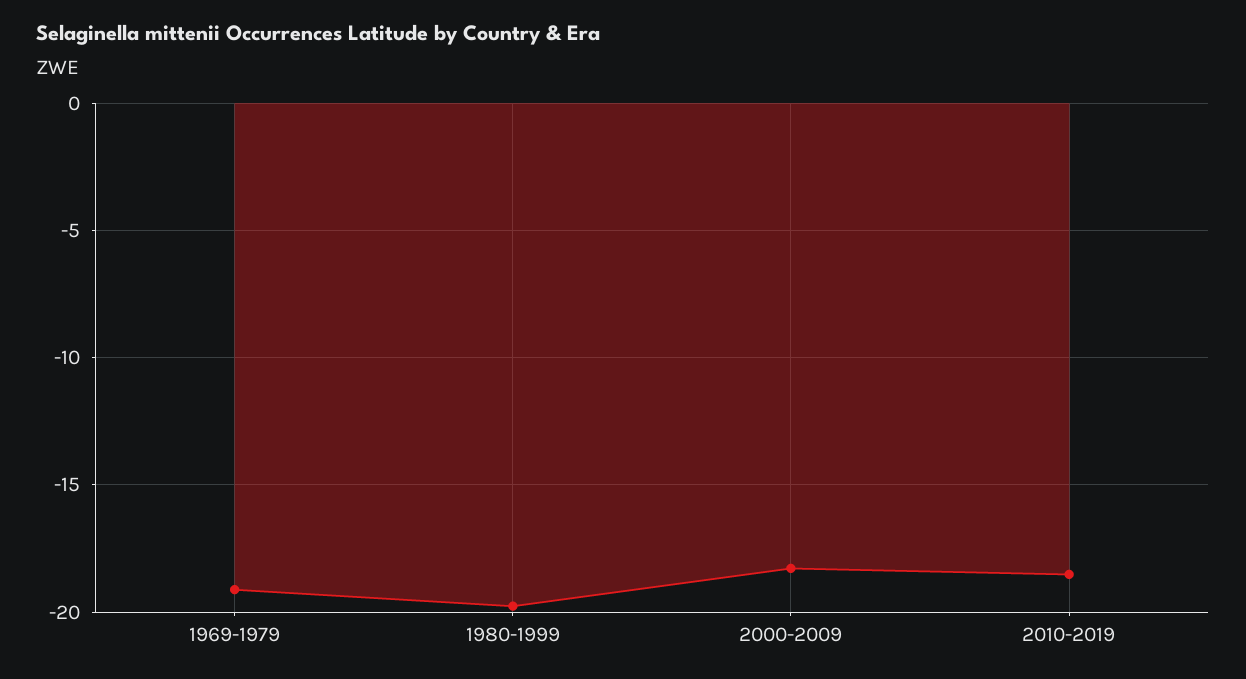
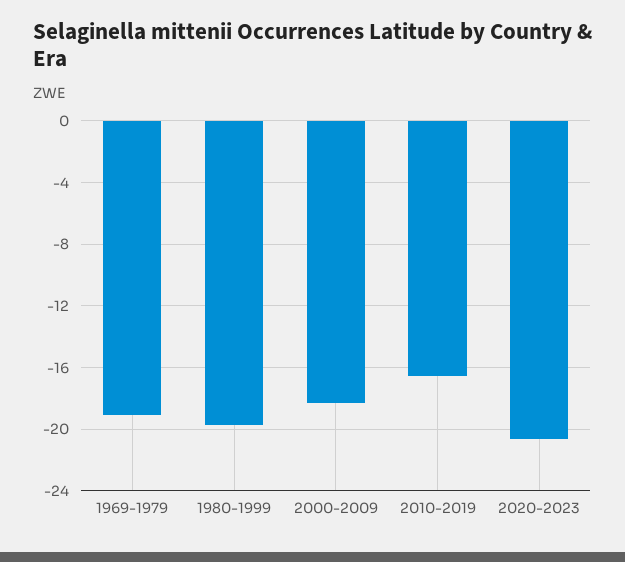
2010-2019: -18.5 -> -16.5
2020-2023: none -> -20.5

